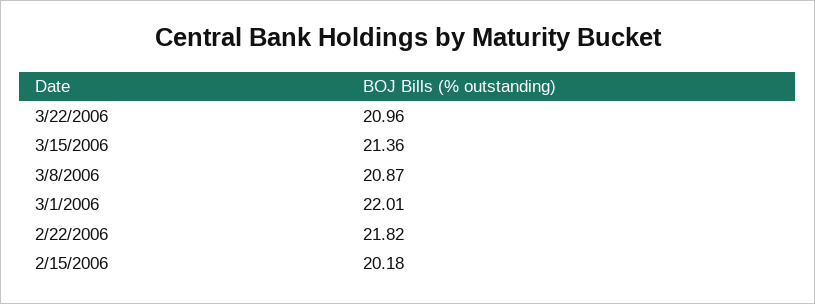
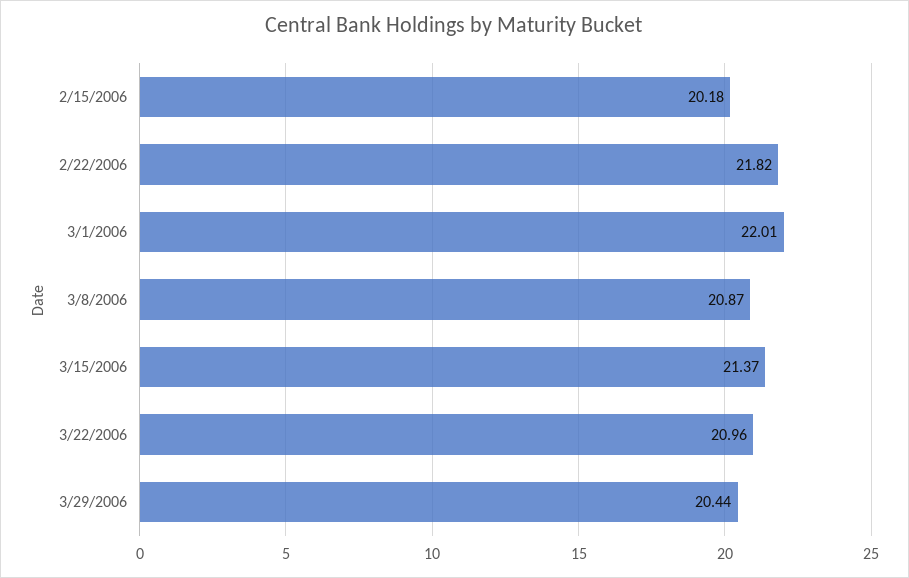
3/15/2006: 21.36 -> 21.37
3/29/2006: none -> 20.44

